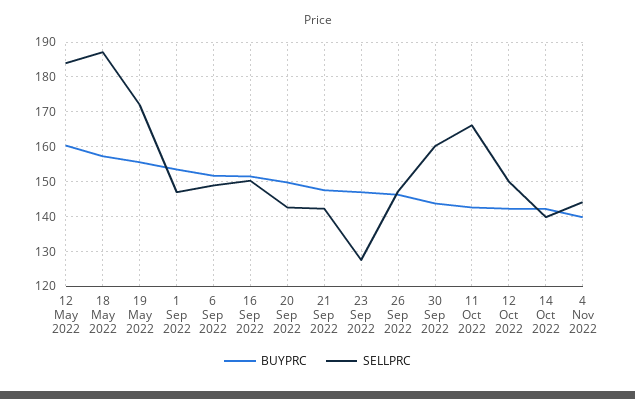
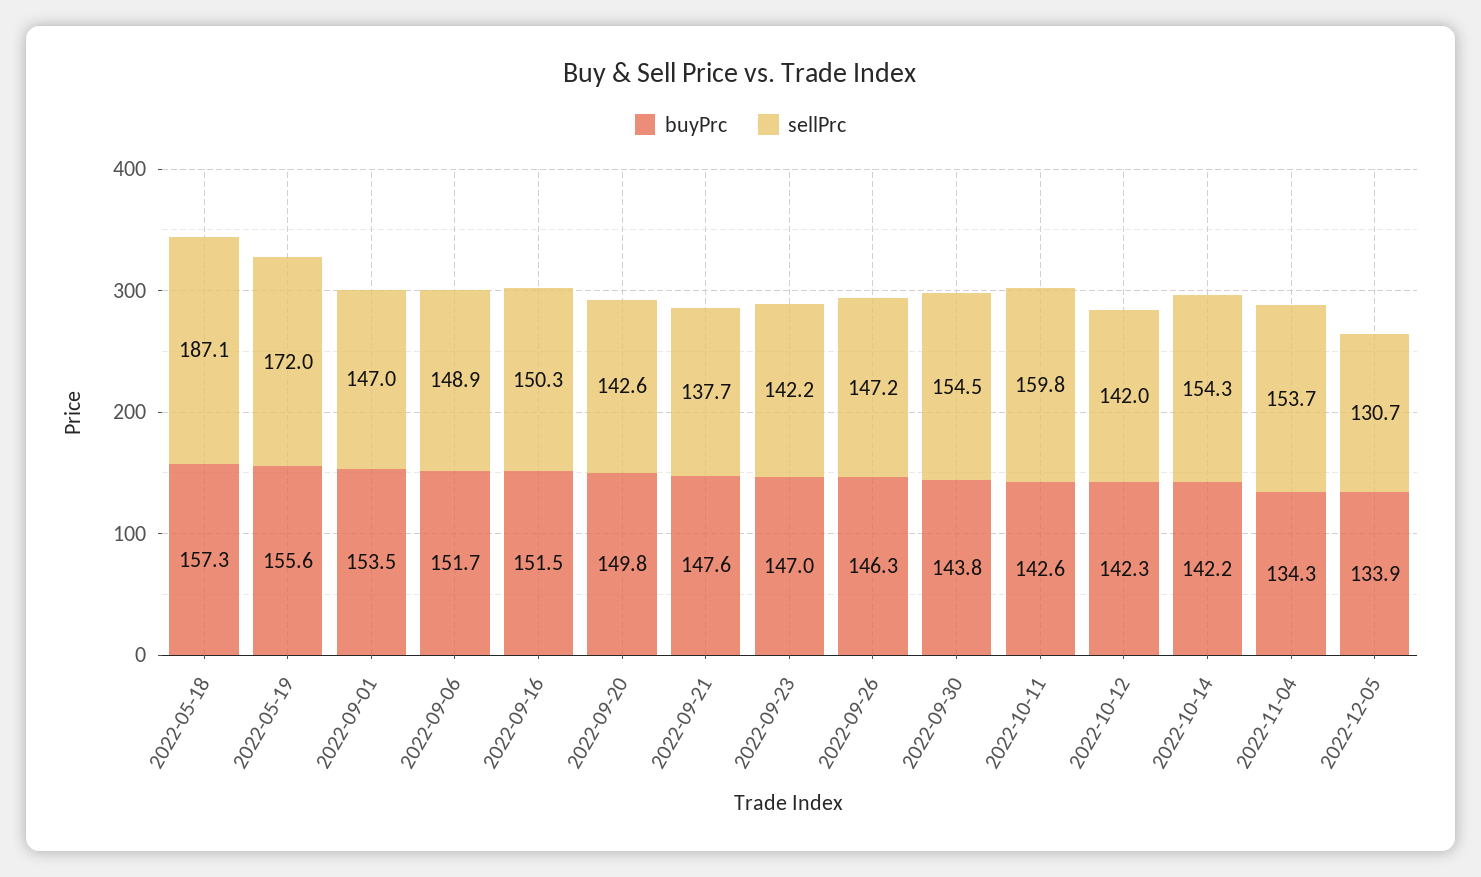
BUYPRC, 12 May 2022: 160 -> none
SELLPRC, 12 May 2022: 184 -> none
SELLPRC, 21 Sep 2022: 142 -> 137.7
SELLPRC, 23 Sep 2022: 128 -> 142.2
SELLPRC, 30 Sep 2022: 160 -> 154.5
SELLPRC, 11 Oct 2022: 166 -> 159.8
SELLPRC, 12 Oct 2022: 150 -> 142
SELLPRC, 14 Oct 2022: 140 -> 154.3
BUYPRC, 4 Nov 2022: 140 -> 134.3
SELLPRC, 4 Nov 2022: 144 -> 153.7
BUYPRC, 2022-12-05: none -> 133.9
SELLPRC, 2022-12-05: none -> 130.7

